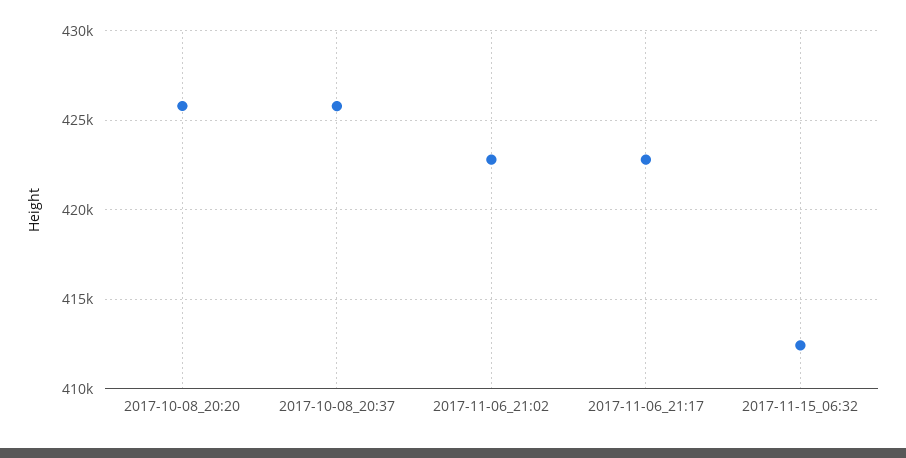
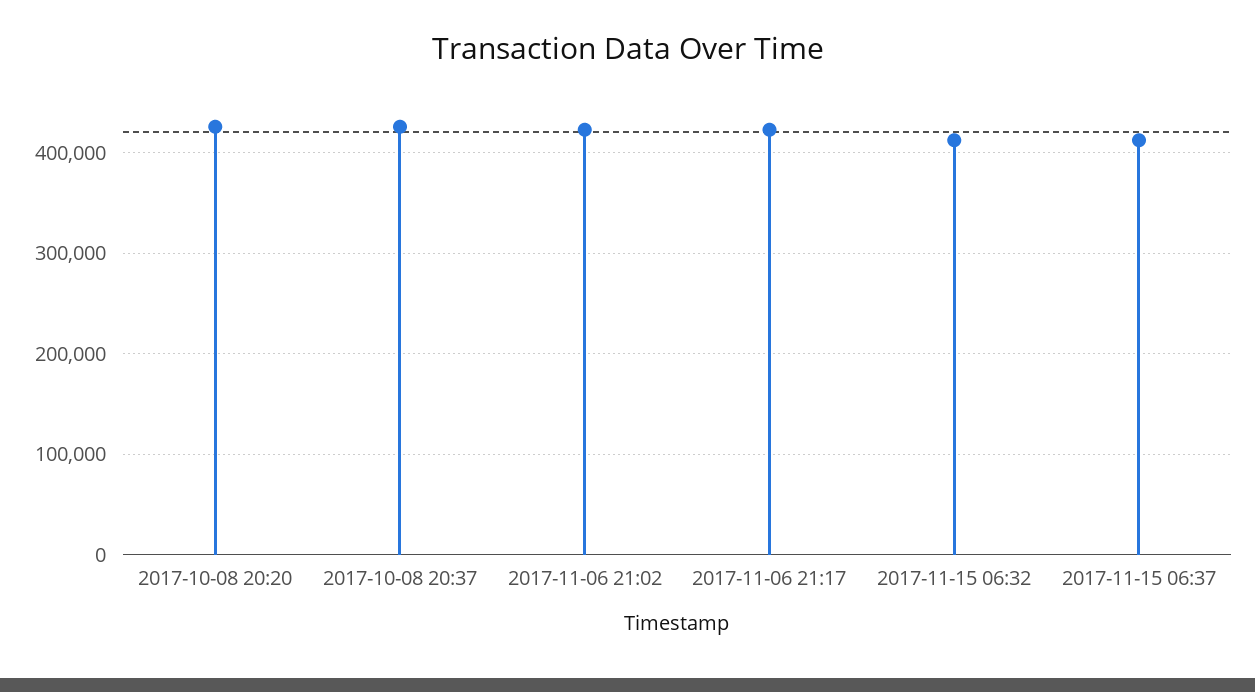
2017-11-15 06:37: none -> 410000

